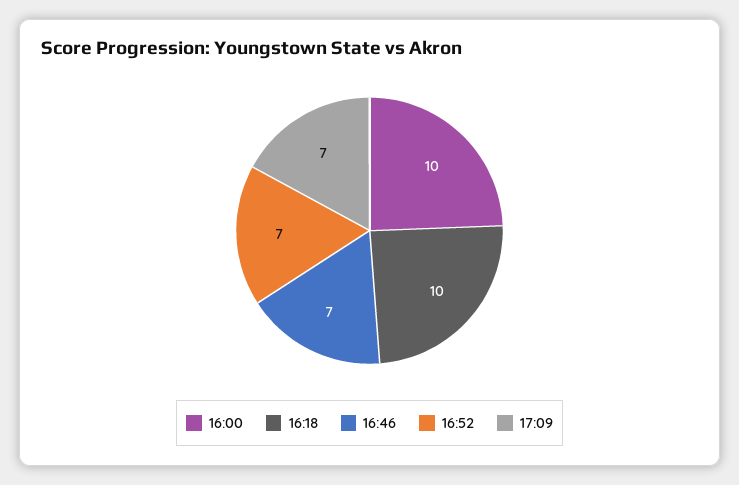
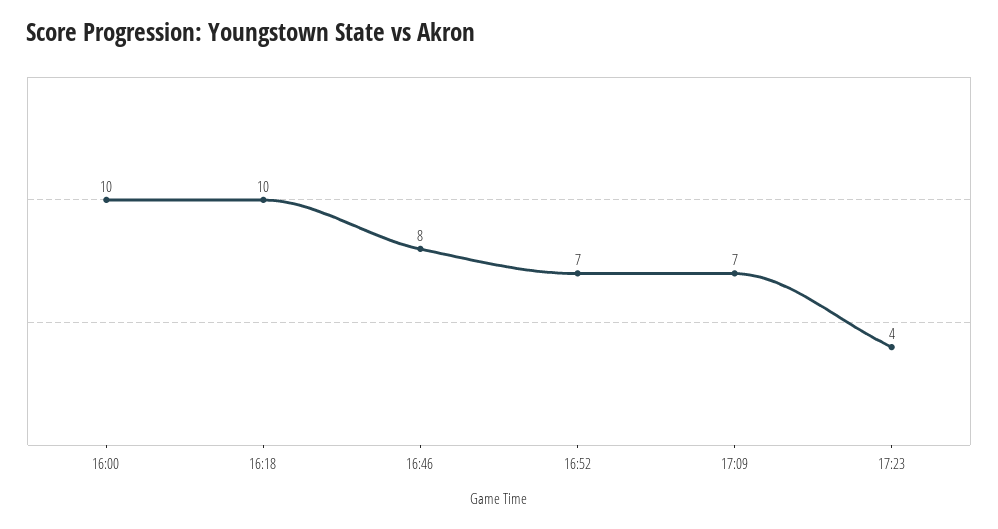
16:46: 7 -> 8
17:23: none -> 4

